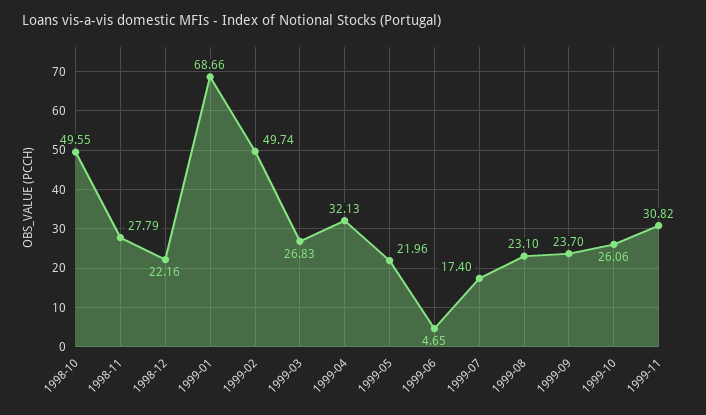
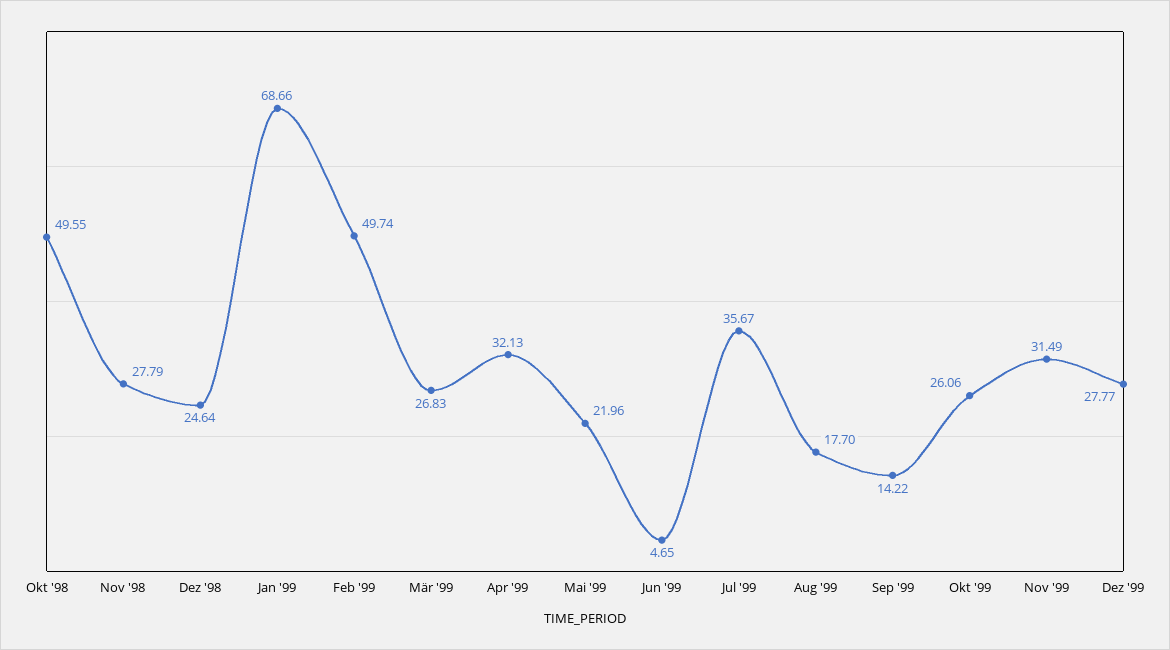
1998-12: 22.16 -> 24.64
1999-07: 17.4 -> 35.67
1999-08: 23.1 -> 17.7
1999-09: 23.7 -> 14.22
1999-11: 30.82 -> 31.49
Dez '99: none -> 27.77

